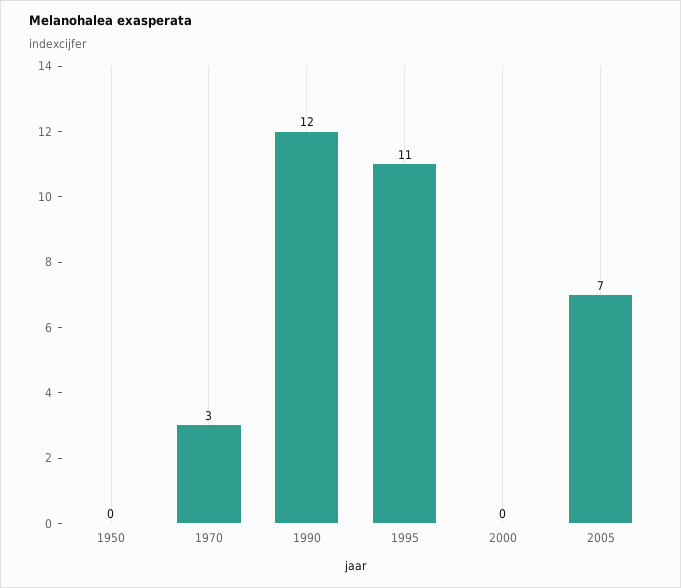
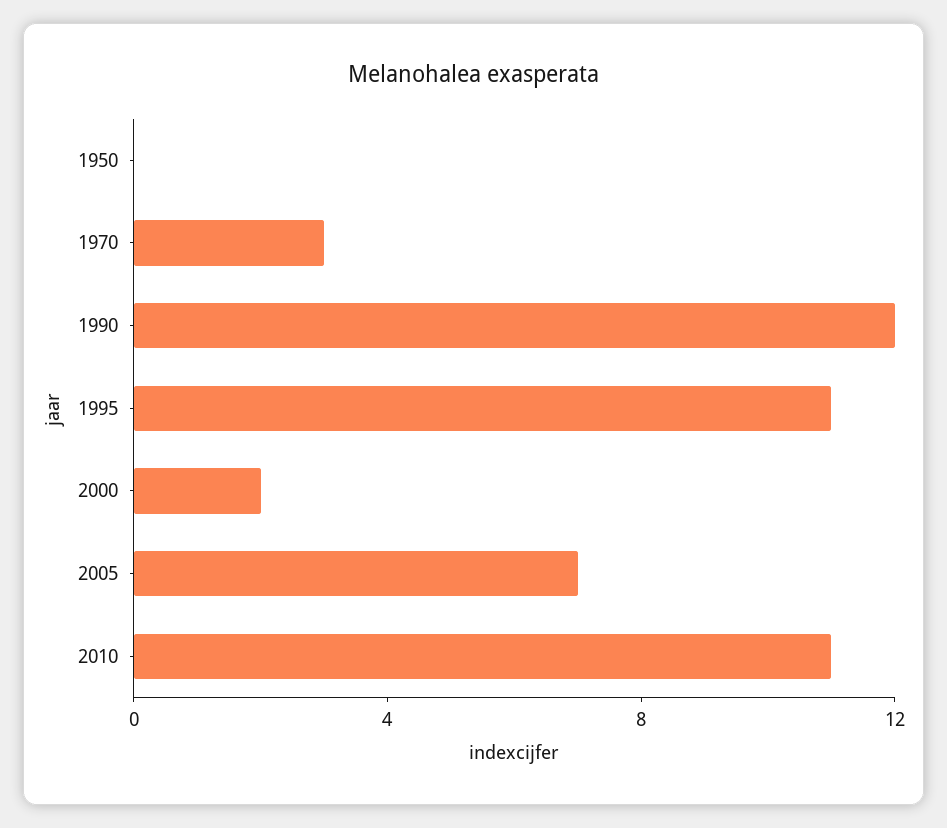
2000: 0 -> 2
2010: none -> 11

